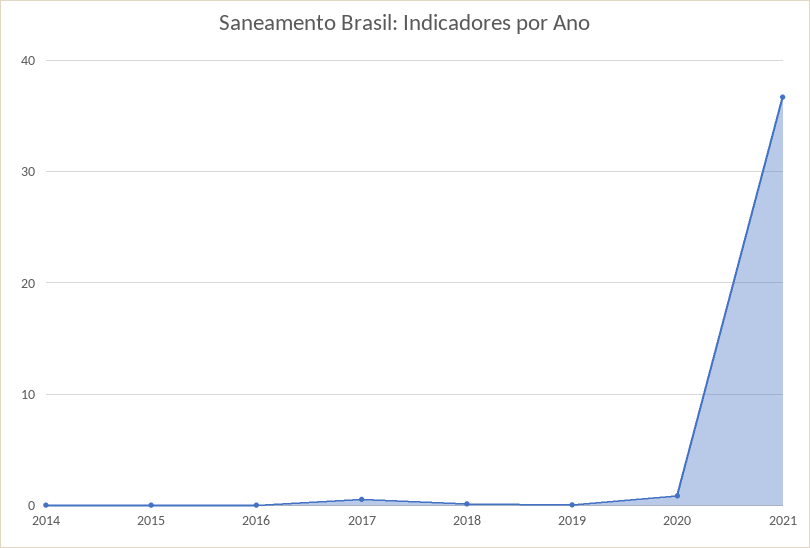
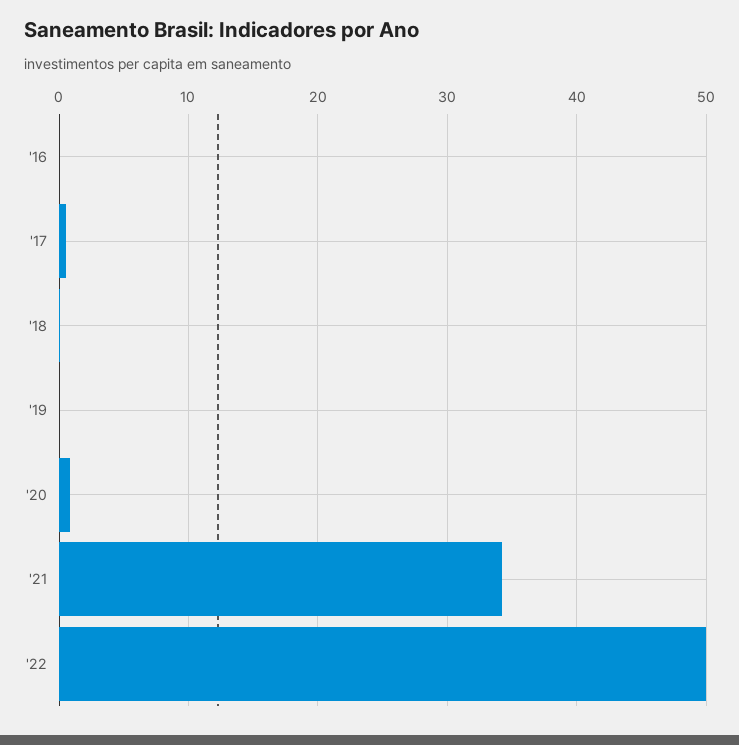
2014: 0 -> none
2015: 0 -> none
2021: 37 -> 34
'22: none -> 50

